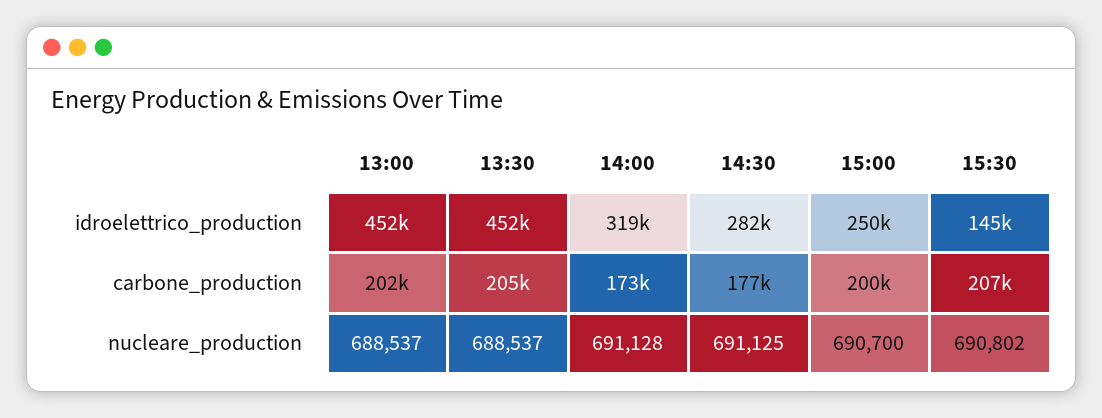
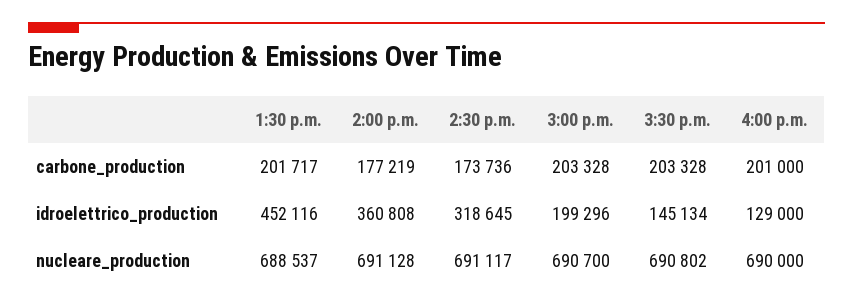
13:00, idroelettrico_production: 452000 -> none
14:00, idroelettrico_production: 319000 -> 360808
14:30, idroelettrico_production: 282000 -> 318645
15:00, idroelettrico_production: 250000 -> 199296
13:00, carbone_production: 202000 -> none
13:30, carbone_production: 205000 -> 201717
14:00, carbone_production: 173000 -> 177219
14:30, carbone_production: 177000 -> 173736
15:00, carbone_production: 200000 -> 203328
15:30, carbone_production: 207000 -> 203328
13:00, nucleare_production: 688537 -> none
14:30, nucleare_production: 691125 -> 691117
4:00 p.m., carbone_production: none -> 201000
4:00 p.m., idroelettrico_production: none -> 129000
4:00 p.m., nucleare_production: none -> 690000

